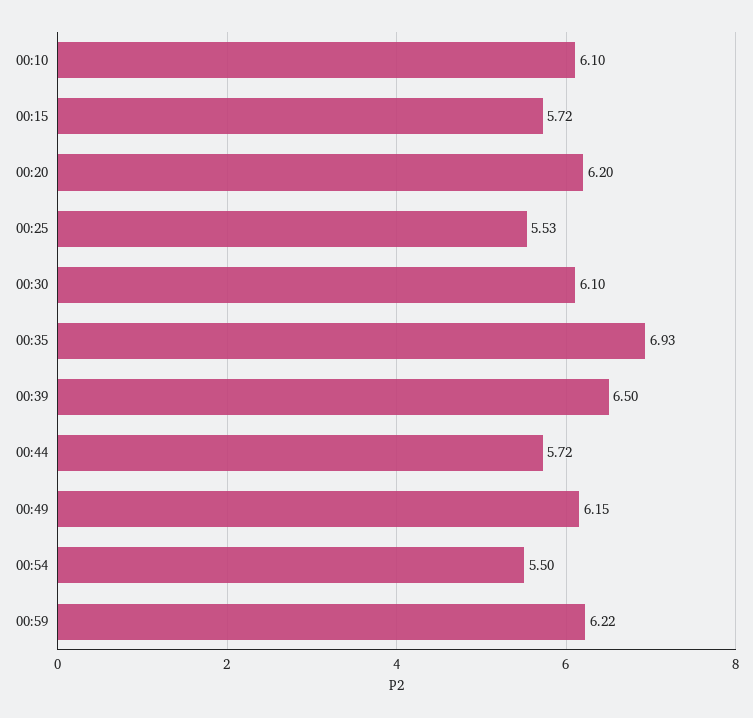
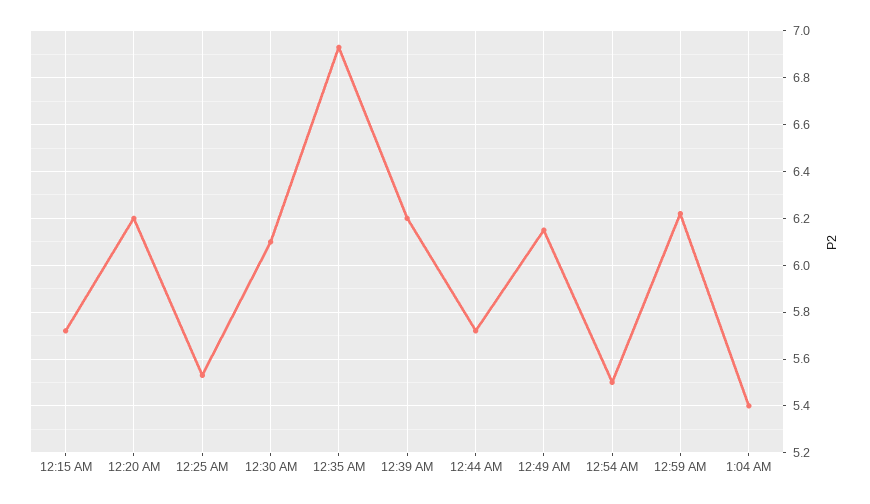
00:10: 6.1 -> none
00:39: 6.5 -> 6.2
1:04 AM: none -> 5.4

